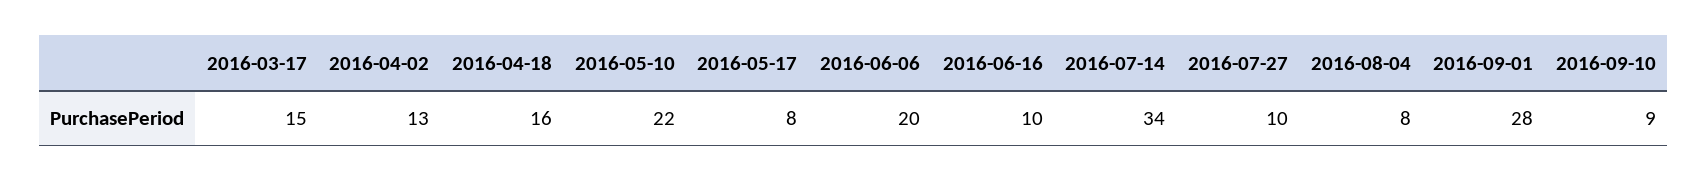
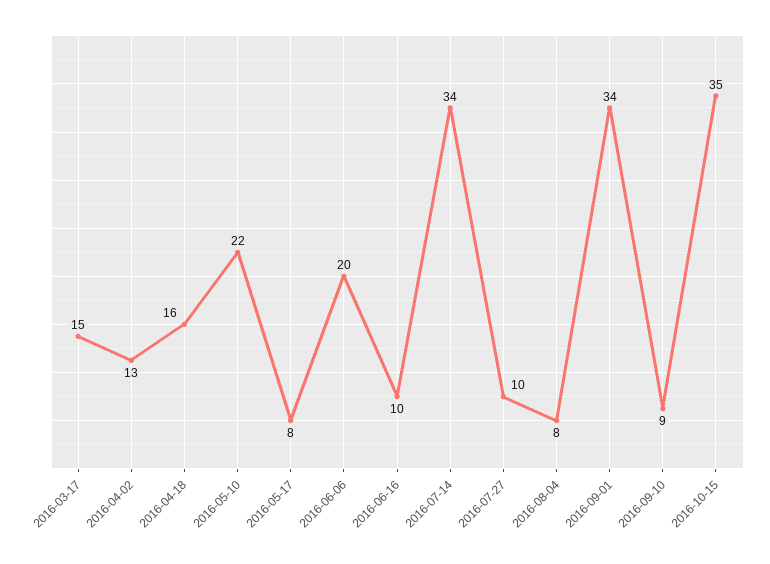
2016-09-01: 28 -> 34
2016-10-15: none -> 35

